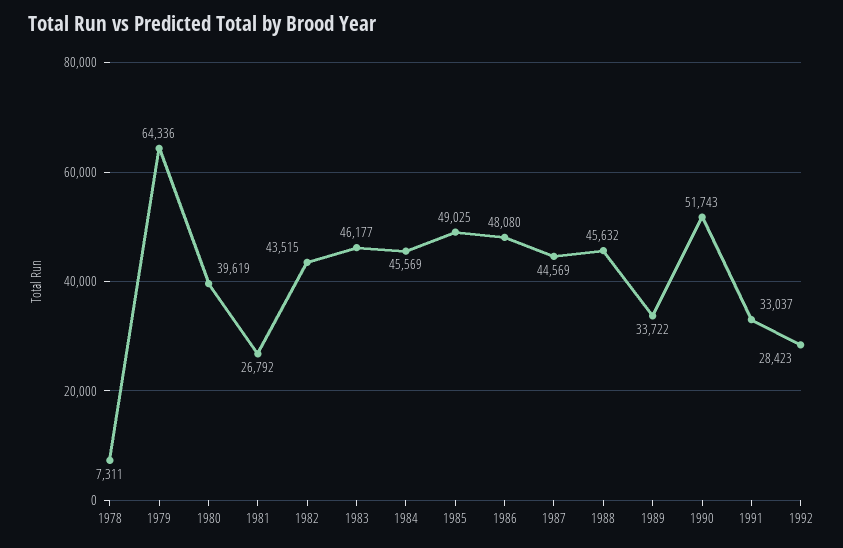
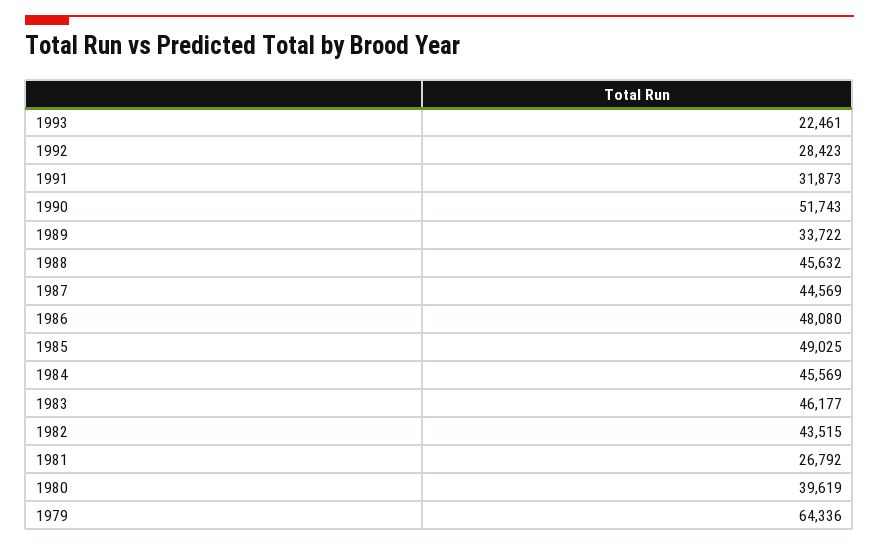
1978: 7311 -> none
1991: 33037 -> 31873
1993: none -> 22461

